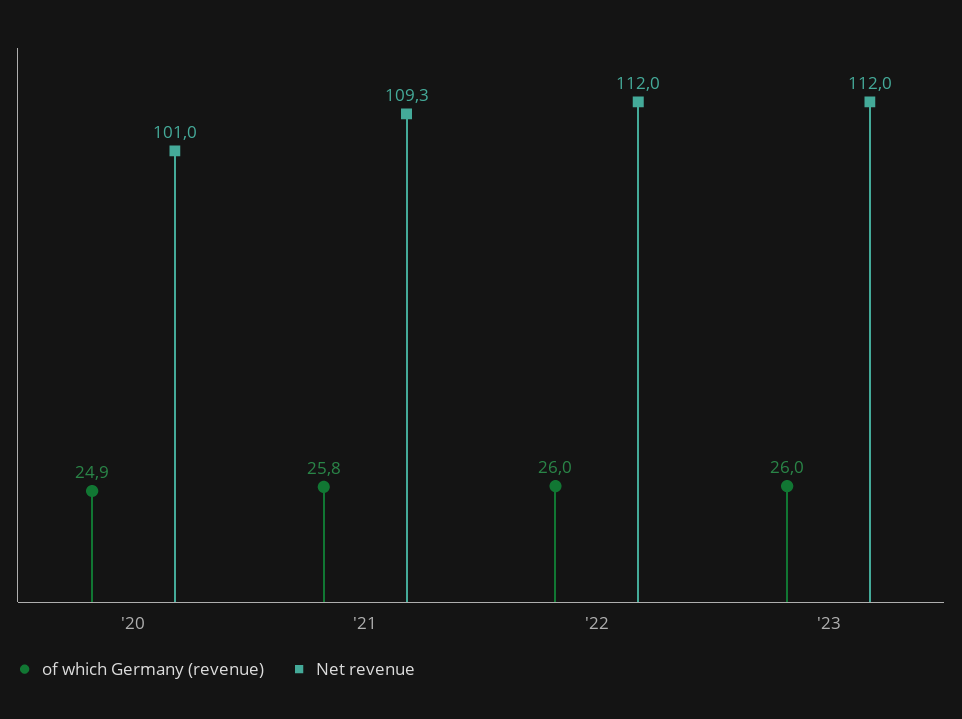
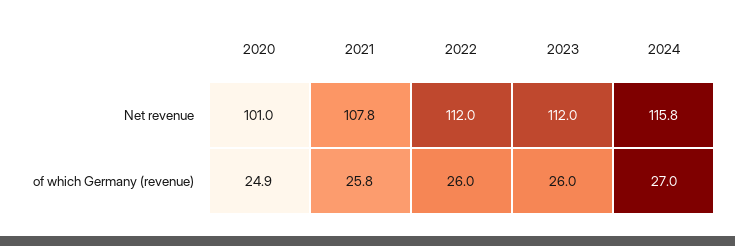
Net revenue, '21: 109.3 -> 107.8
Net revenue, 2024: none -> 115.8
of which Germany (revenue), 2024: none -> 27

